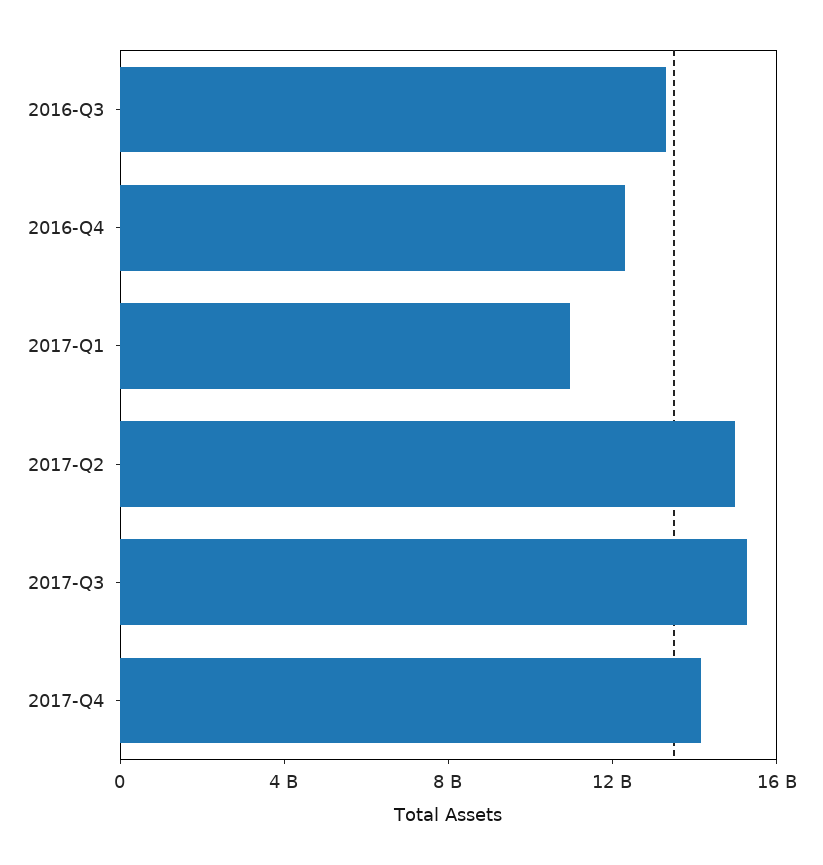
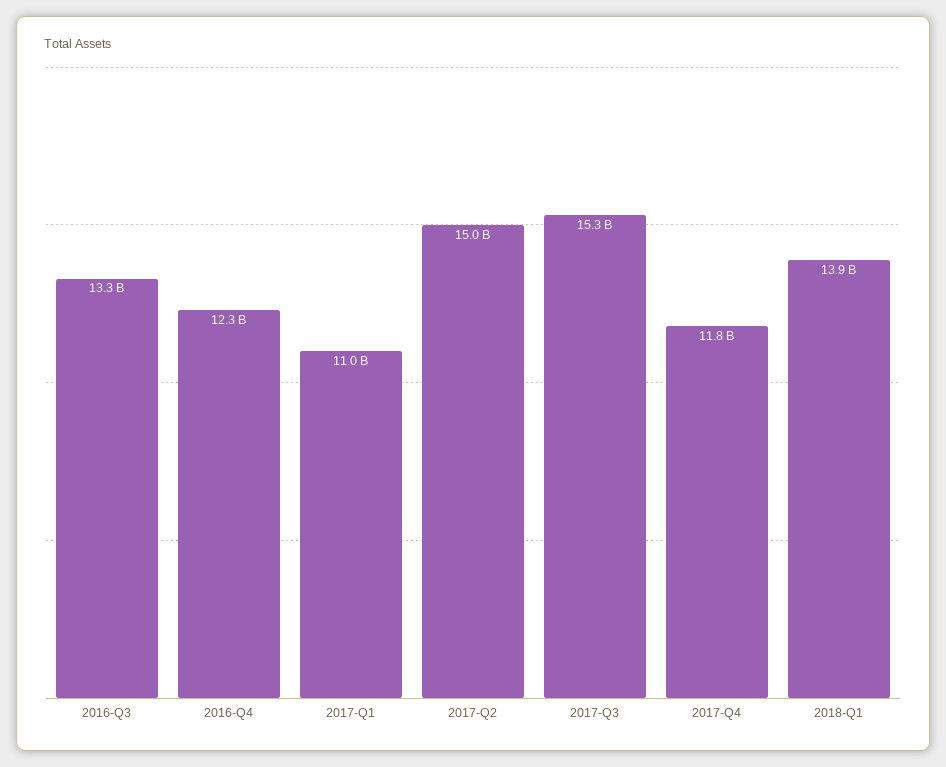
2017-Q4: 14000000000 -> 11800000000
2018-Q1: none -> 13900000000

